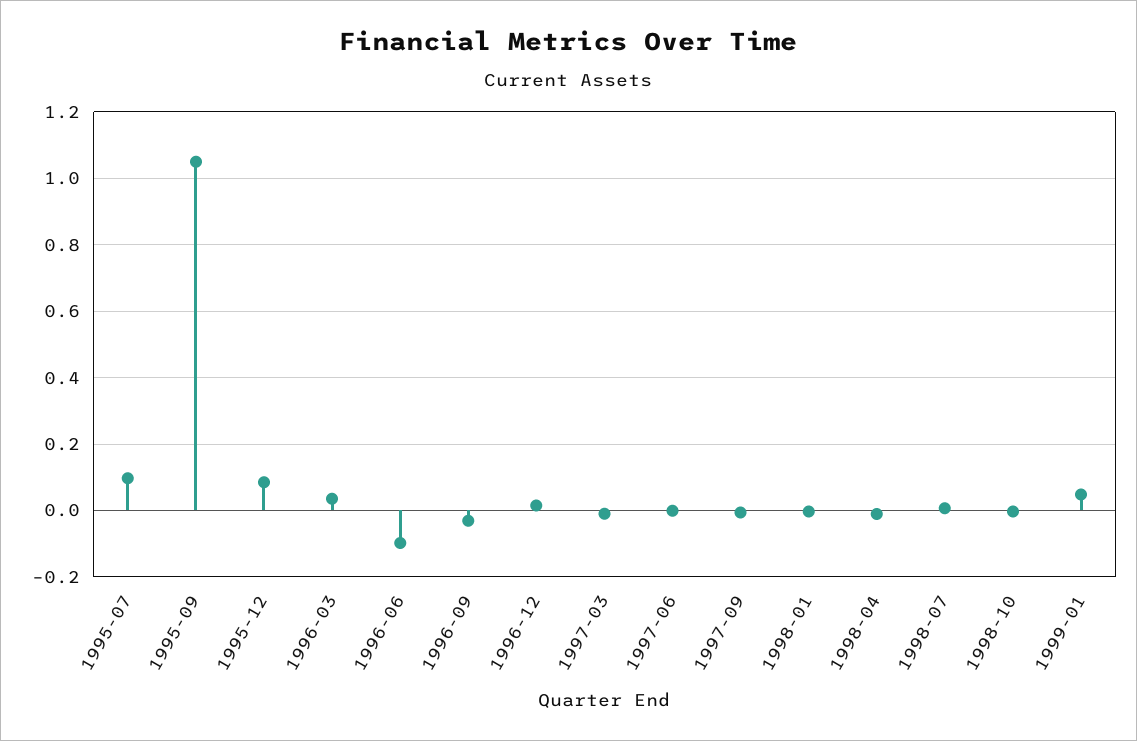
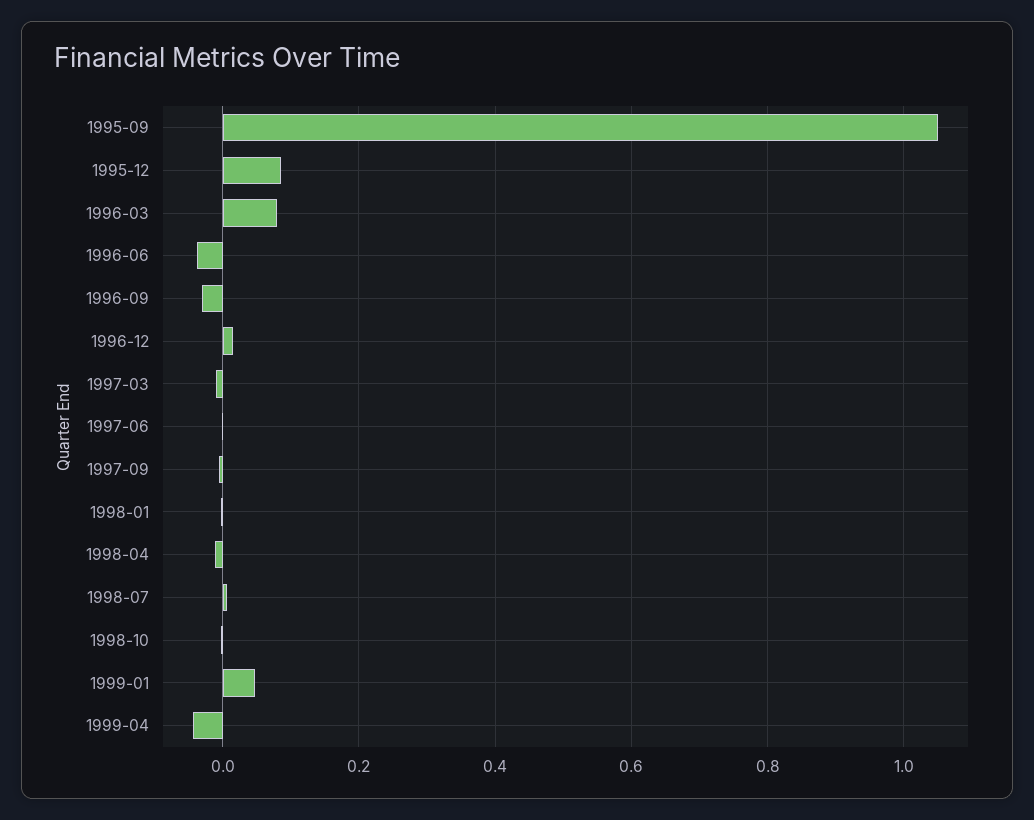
1995-07: 0.1 -> none
1996-03: 0.04 -> 0.08
1996-06: -0.1 -> -0.04
1999-04: none -> -0.04

